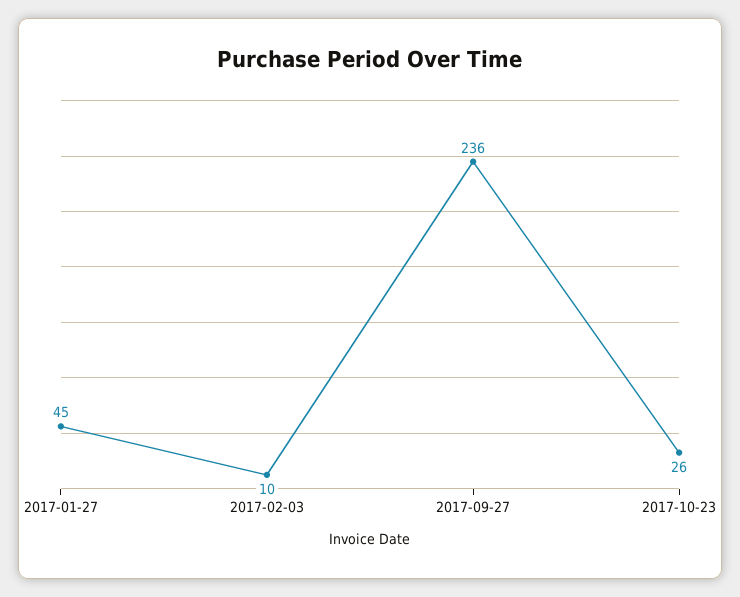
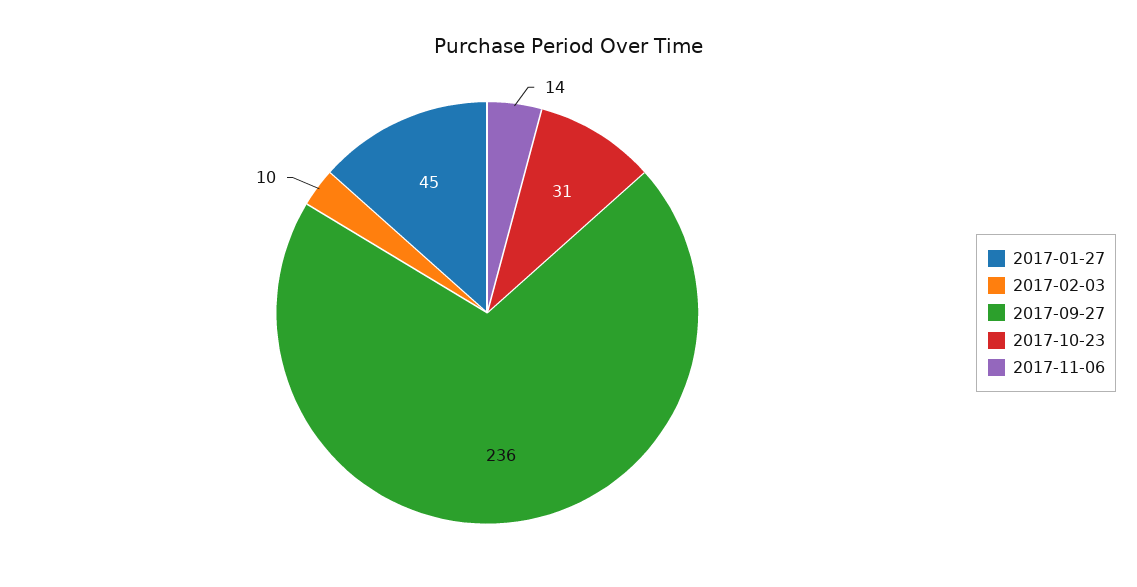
2017-10-23: 26 -> 31
2017-11-06: none -> 14

